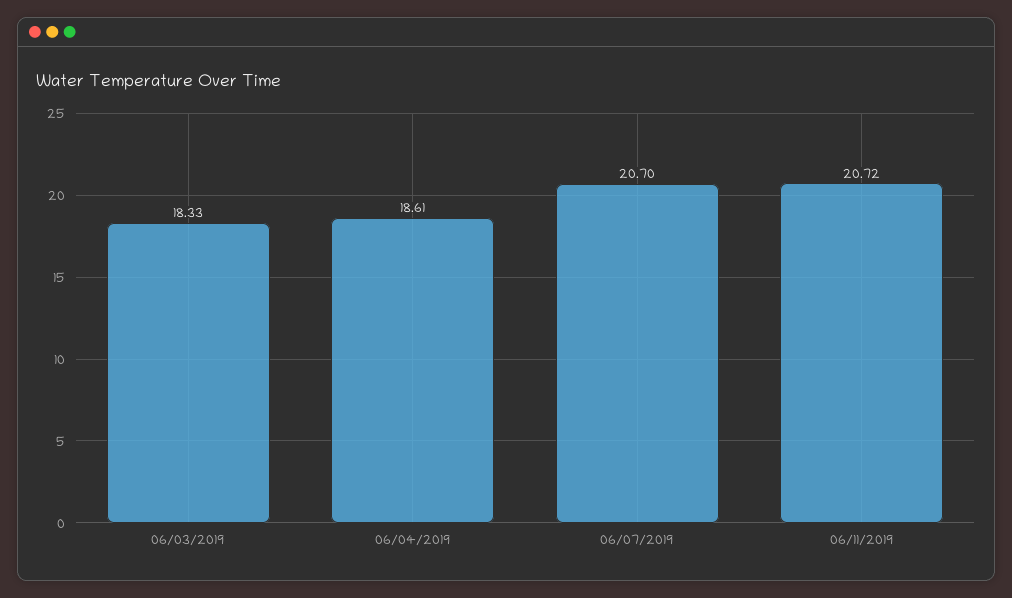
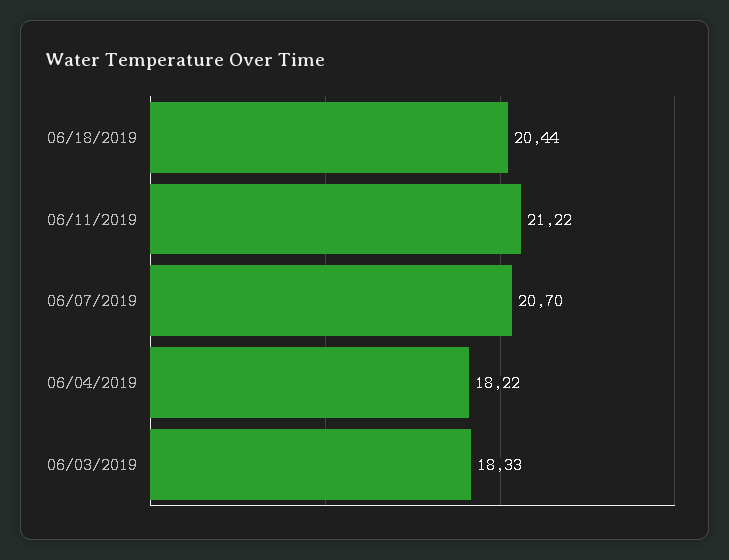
06/04/2019: 18.61 -> 18.22
06/11/2019: 20.72 -> 21.22
06/18/2019: none -> 20.44

